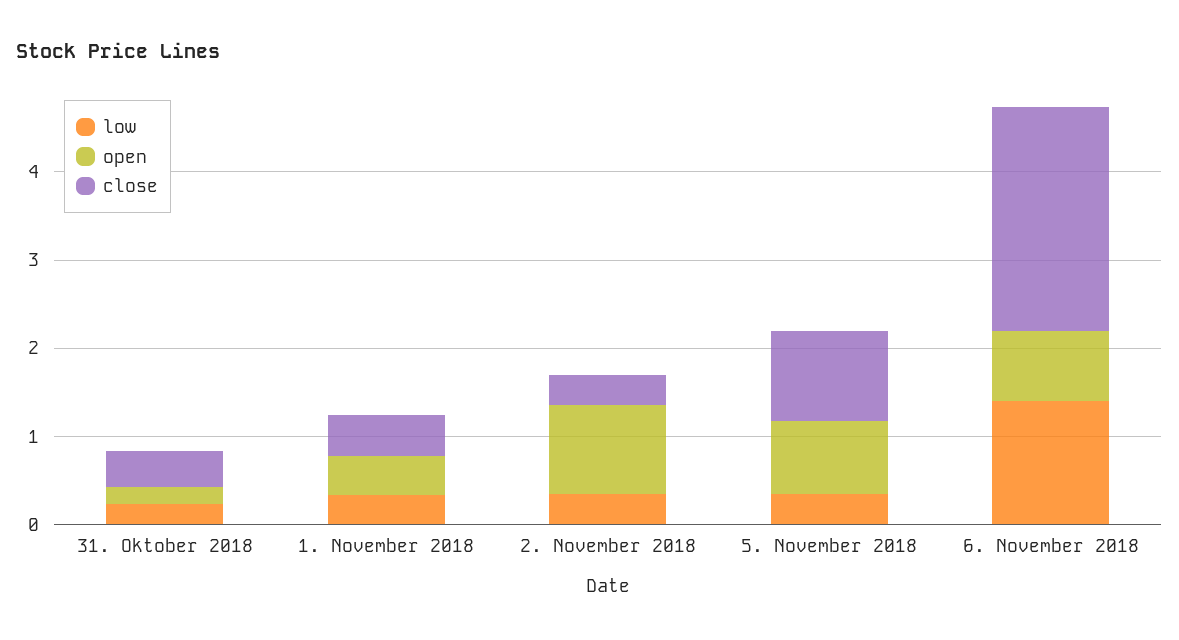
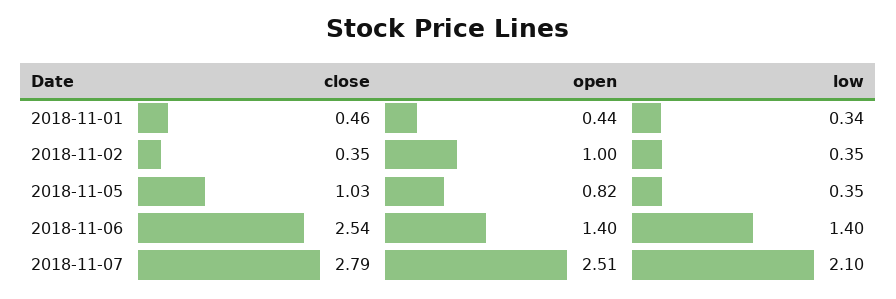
low, 31. Oktober 2018: 0.2 -> none
open, 31. Oktober 2018: 0.2 -> none
close, 31. Oktober 2018: 0.4 -> none
open, 6. November 2018: 0.8 -> 1.4
close, 2018-11-07: none -> 2.79
open, 2018-11-07: none -> 2.51
low, 2018-11-07: none -> 2.1

